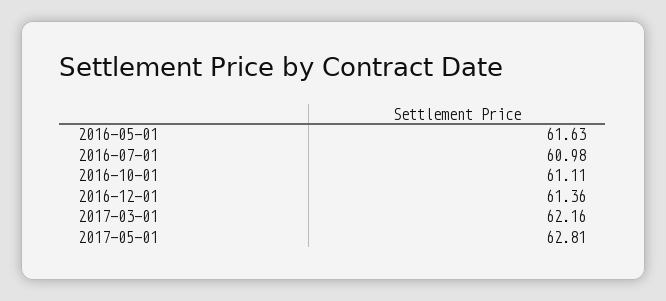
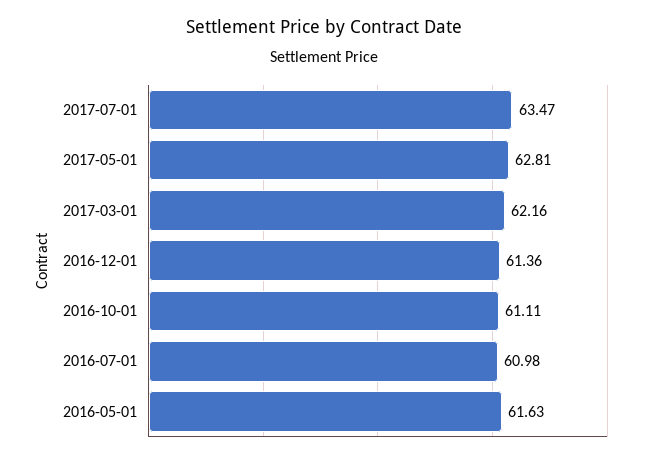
2017-07-01: none -> 63.47

